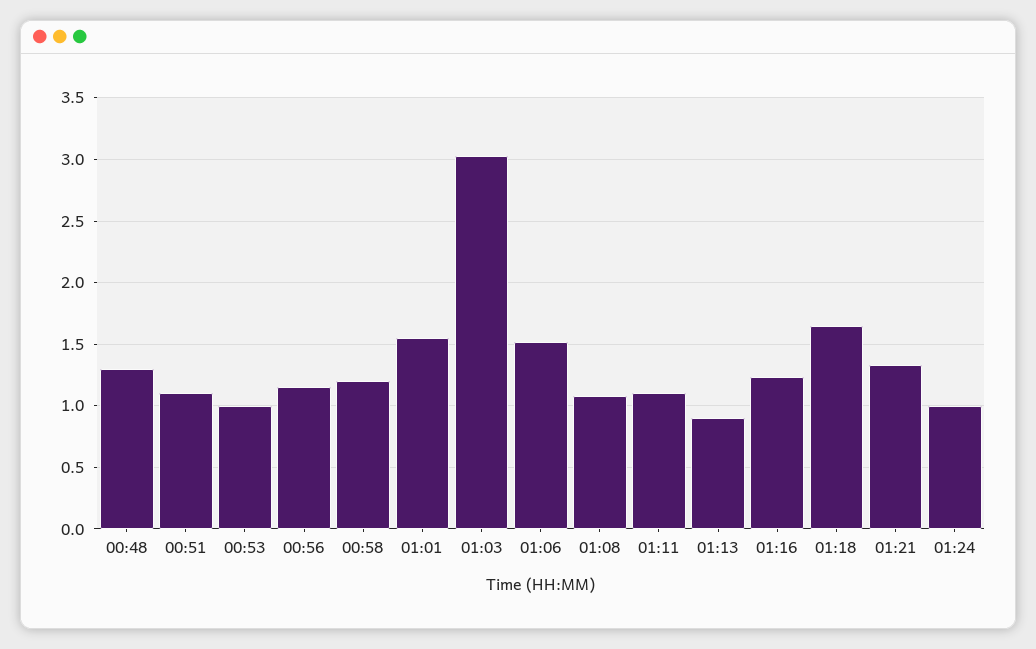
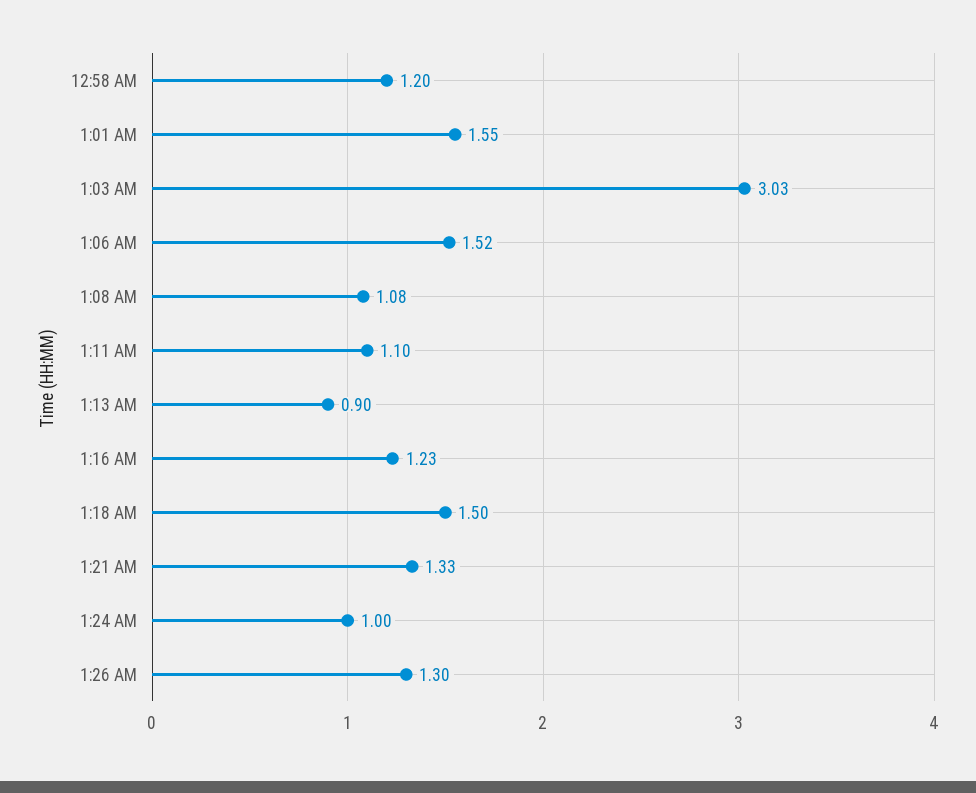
00:48: 1.3 -> none
00:51: 1.1 -> none
00:53: 1 -> none
00:56: 1.15 -> none
01:18: 1.65 -> 1.5
1:26 AM: none -> 1.3

